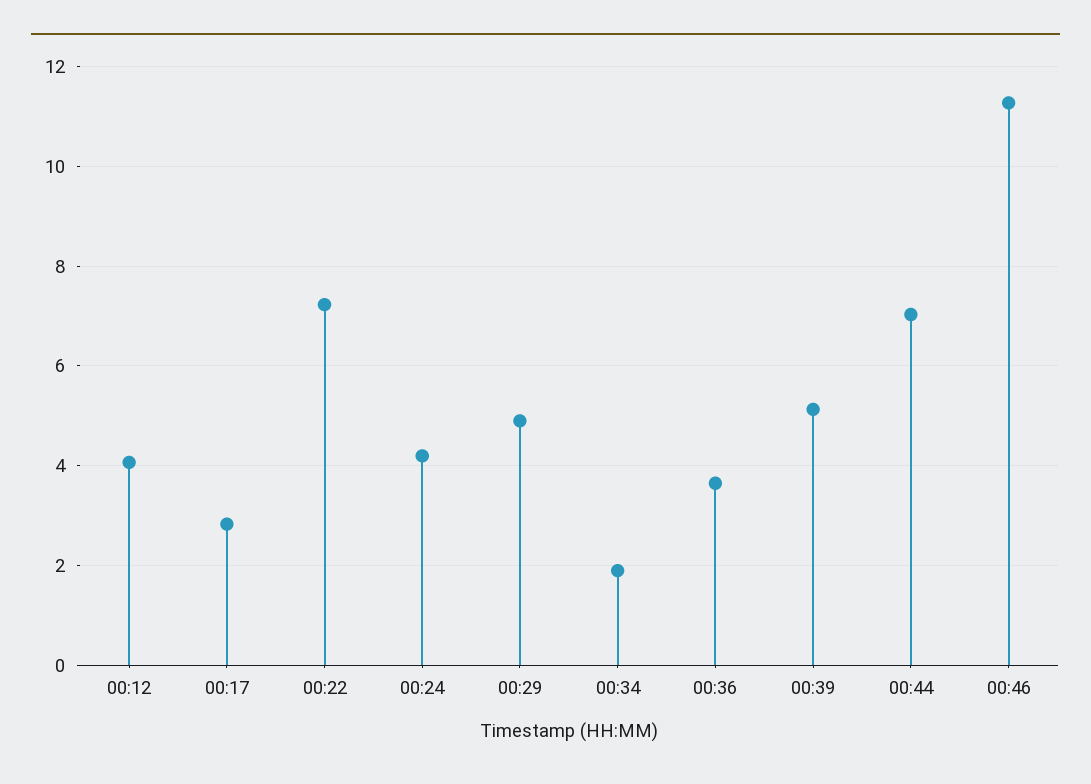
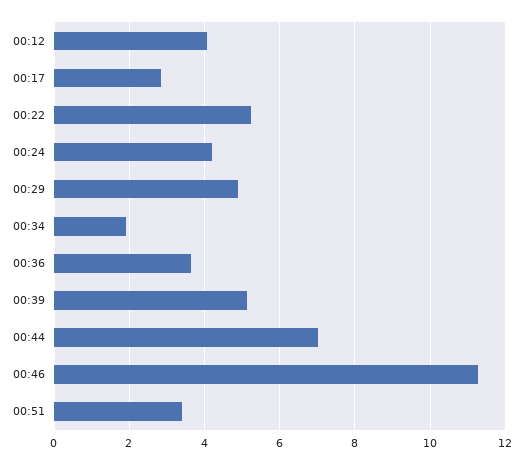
00:22: 7.2 -> 5.2
00:51: none -> 3.4

